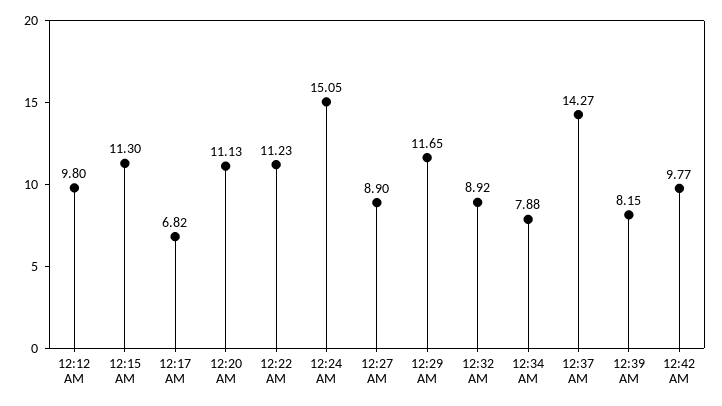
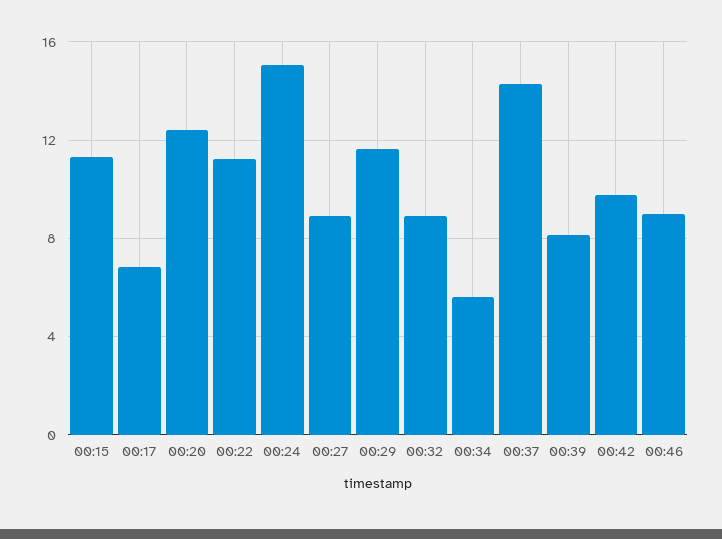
12:12 AM: 9.8 -> none
12:20 AM: 11.13 -> 12.5
12:34 AM: 7.88 -> 5.5
00:46: none -> 9

